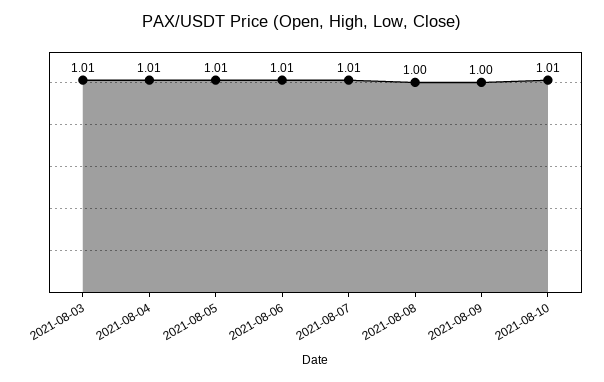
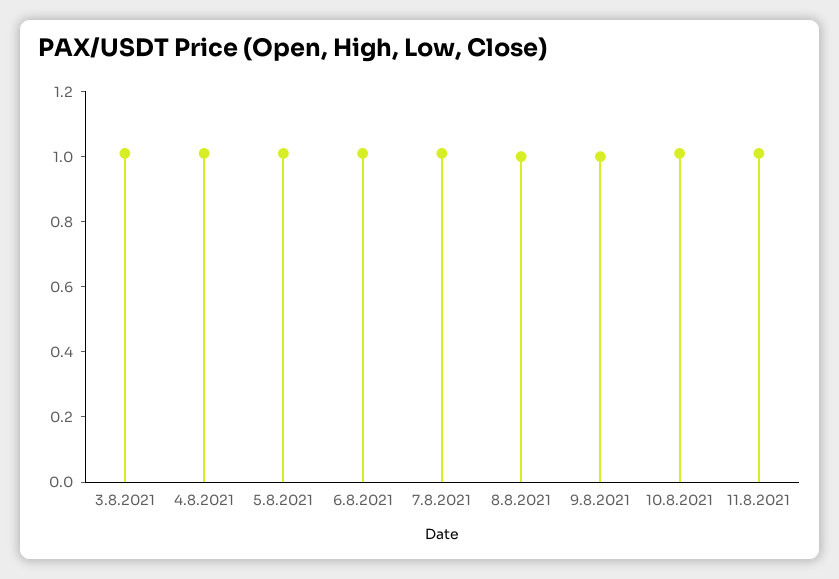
11.8.2021: none -> 1

